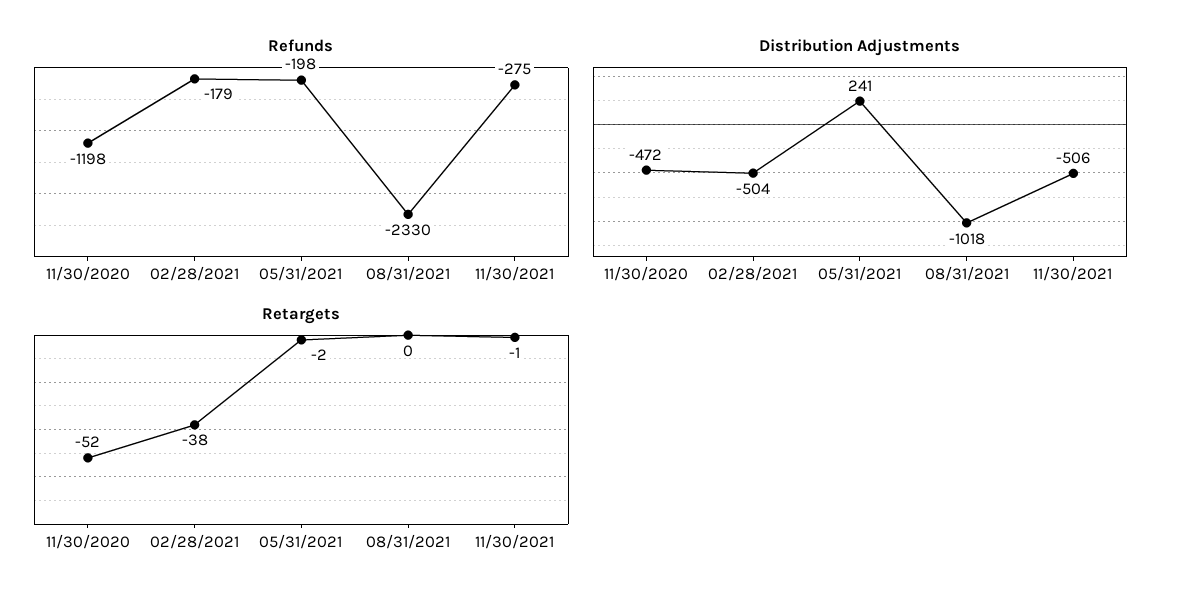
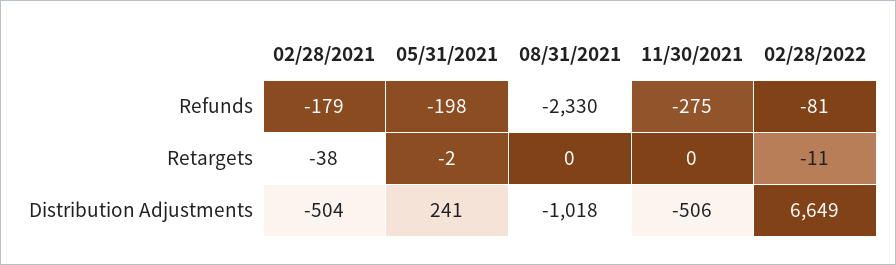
Refunds, 11/30/2020: -1198 -> none
Distribution Adjustments, 11/30/2020: -472 -> none
Retargets, 11/30/2020: -52 -> none
Retargets, 11/30/2021: -1 -> 0
Refunds, 02/28/2022: none -> -81
Retargets, 02/28/2022: none -> -11
Distribution Adjustments, 02/28/2022: none -> 6649

